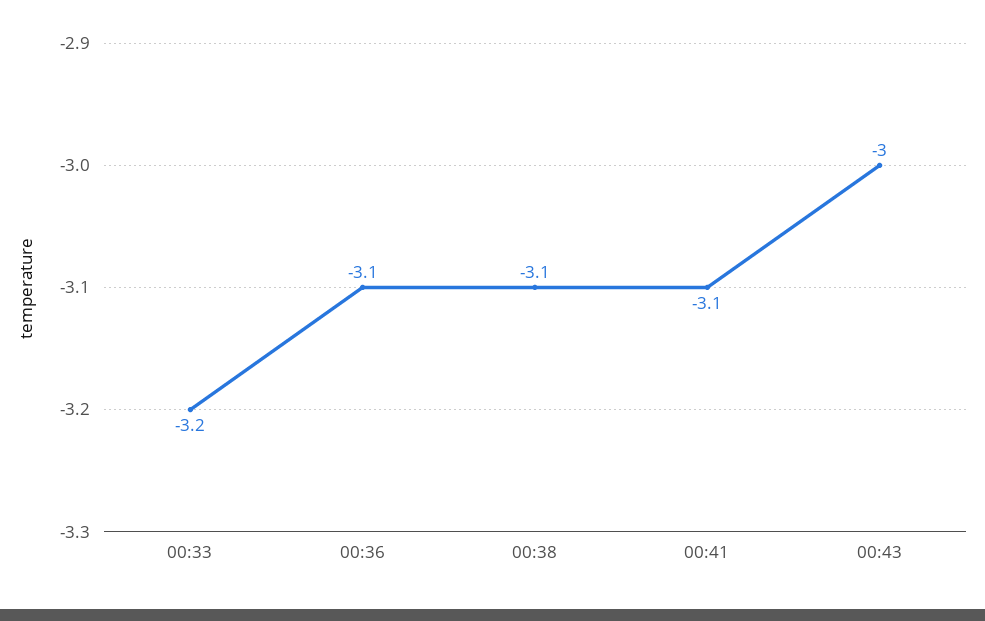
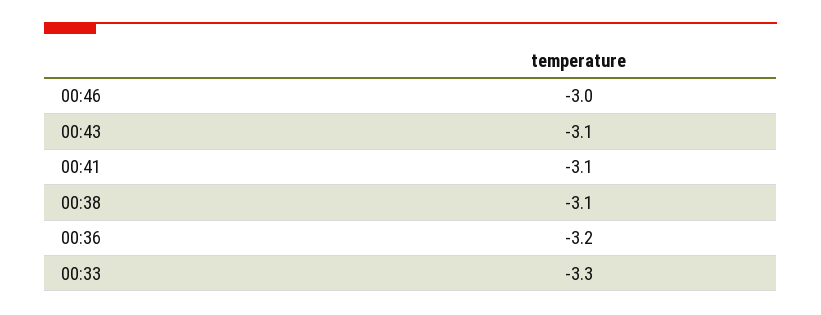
00:33: -3.2 -> -3.3
00:36: -3.1 -> -3.2
00:43: -3 -> -3.1
00:46: none -> -3

